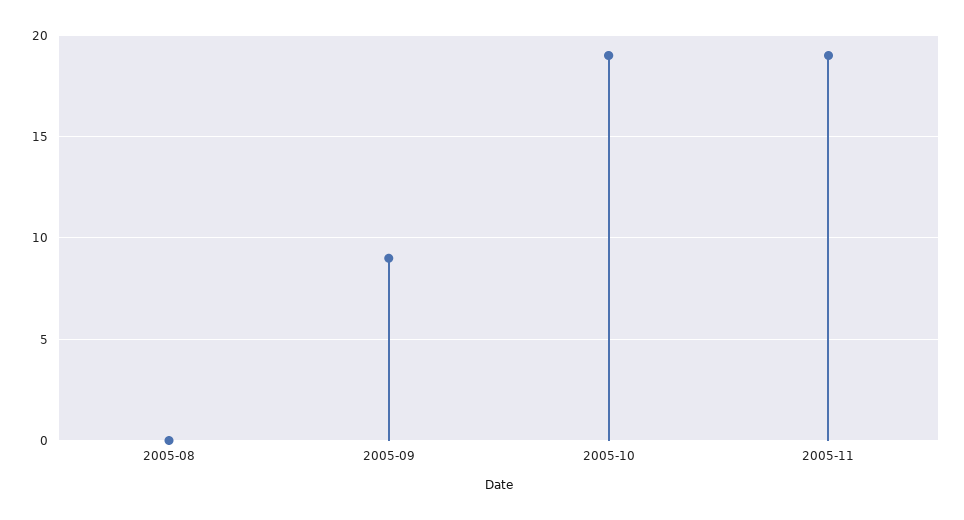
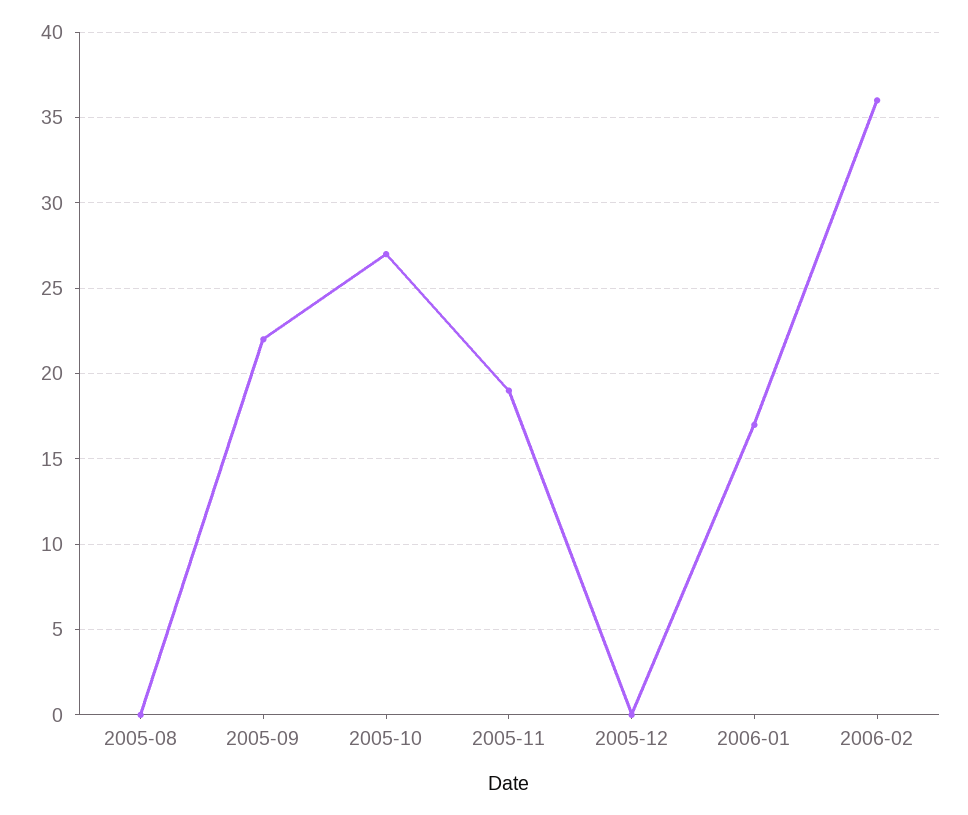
2005-09: 9 -> 22
2005-10: 19 -> 27
2005-12: none -> 0
2006-01: none -> 17
2006-02: none -> 36

